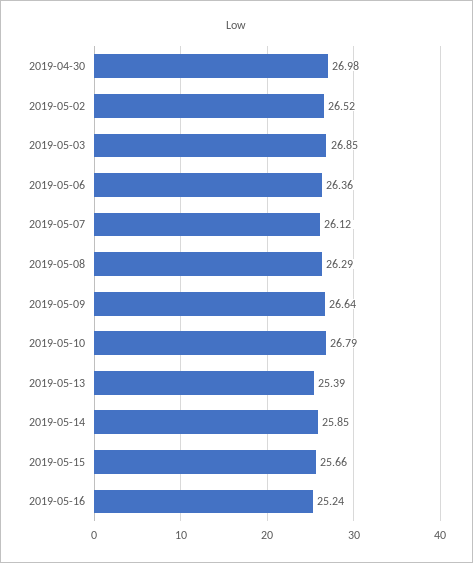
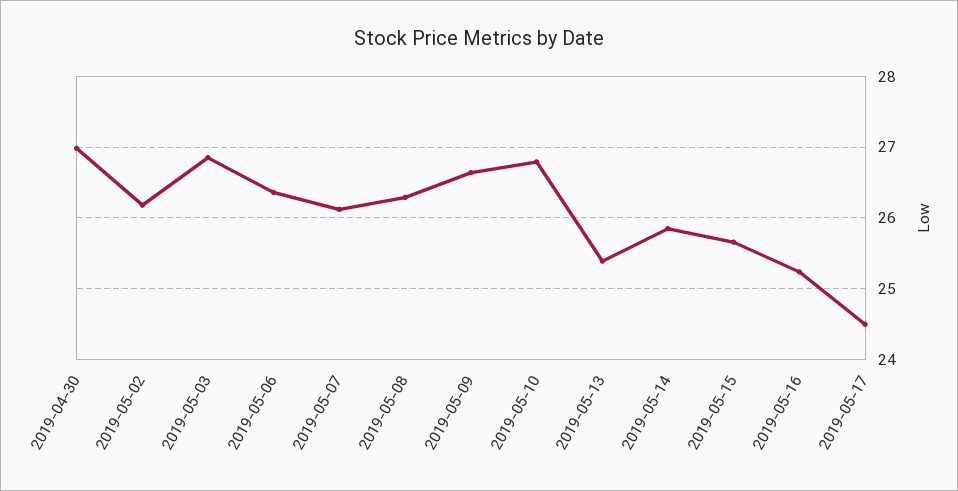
2019-05-02: 26.52 -> 26.2
2019-05-17: none -> 24.5

